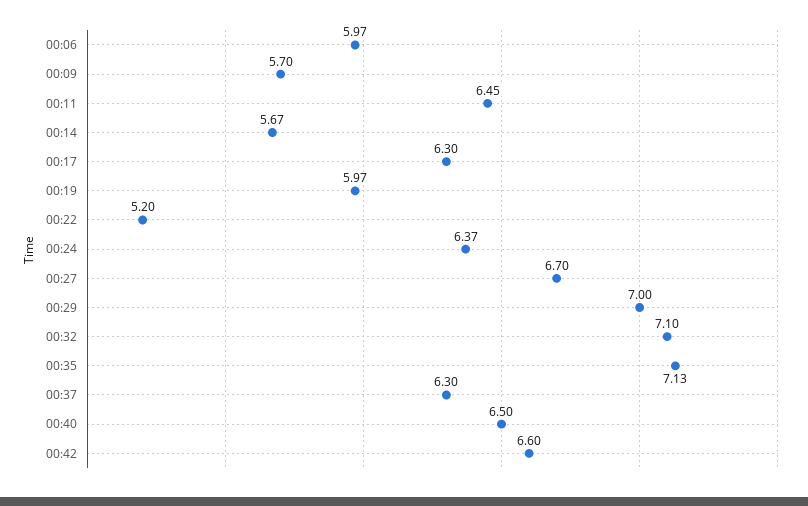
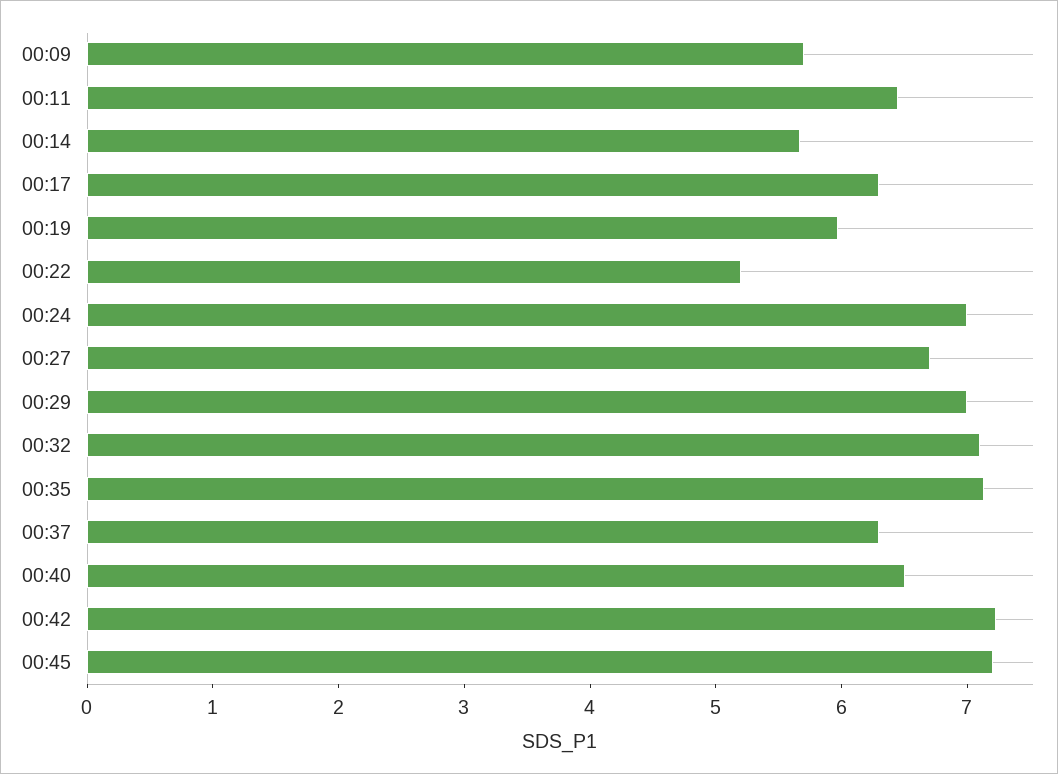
00:06: 5.97 -> none
00:24: 6.37 -> 7
00:42: 6.6 -> 7.2
00:45: none -> 7.2

